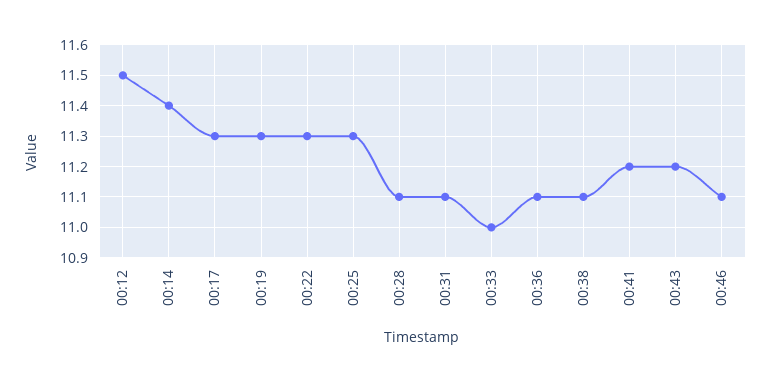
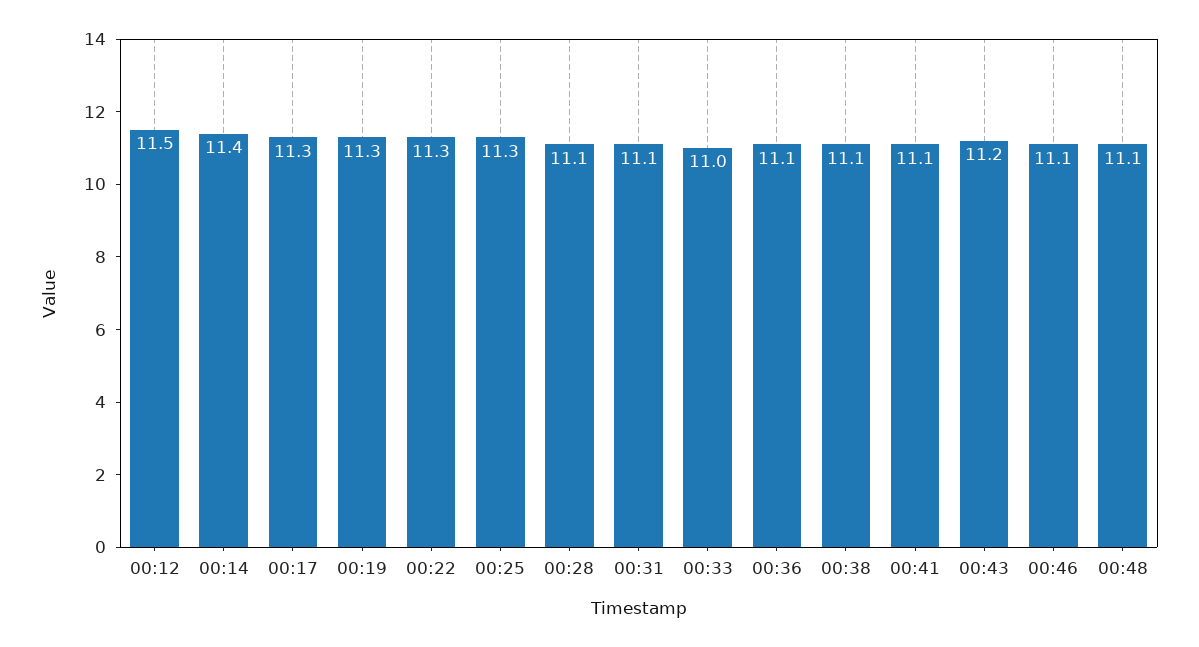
00:41: 11.2 -> 11.1
00:48: none -> 11.1

